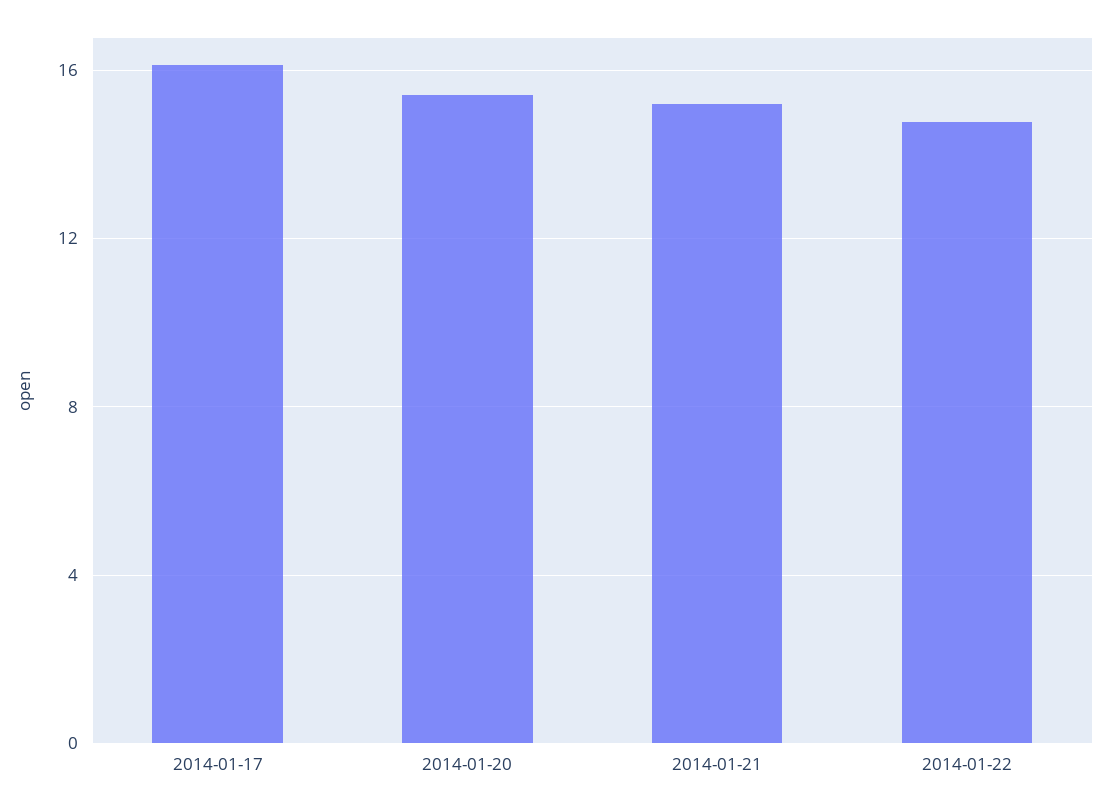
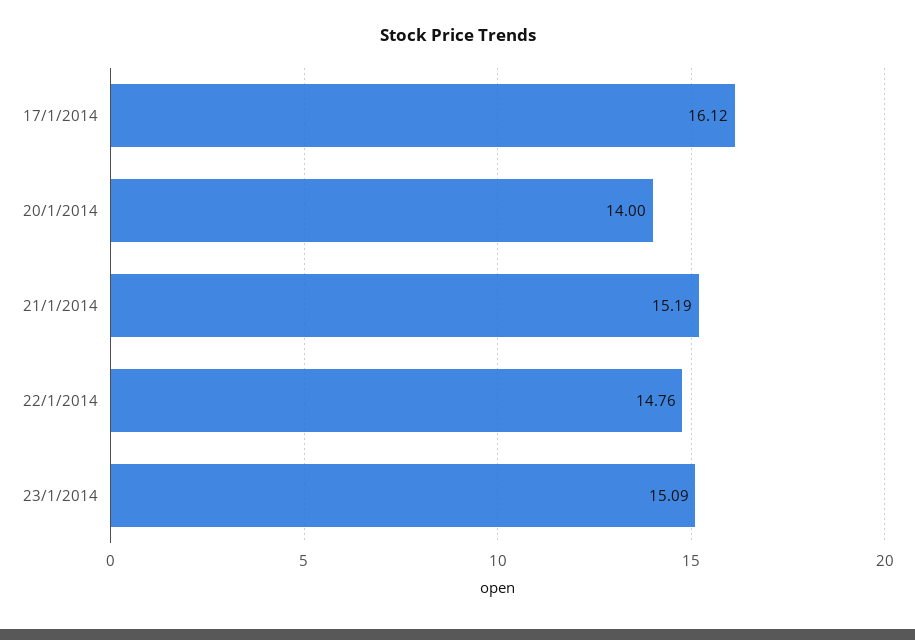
2014-01-20: 15.5 -> 14
23/1/2014: none -> 15.09

